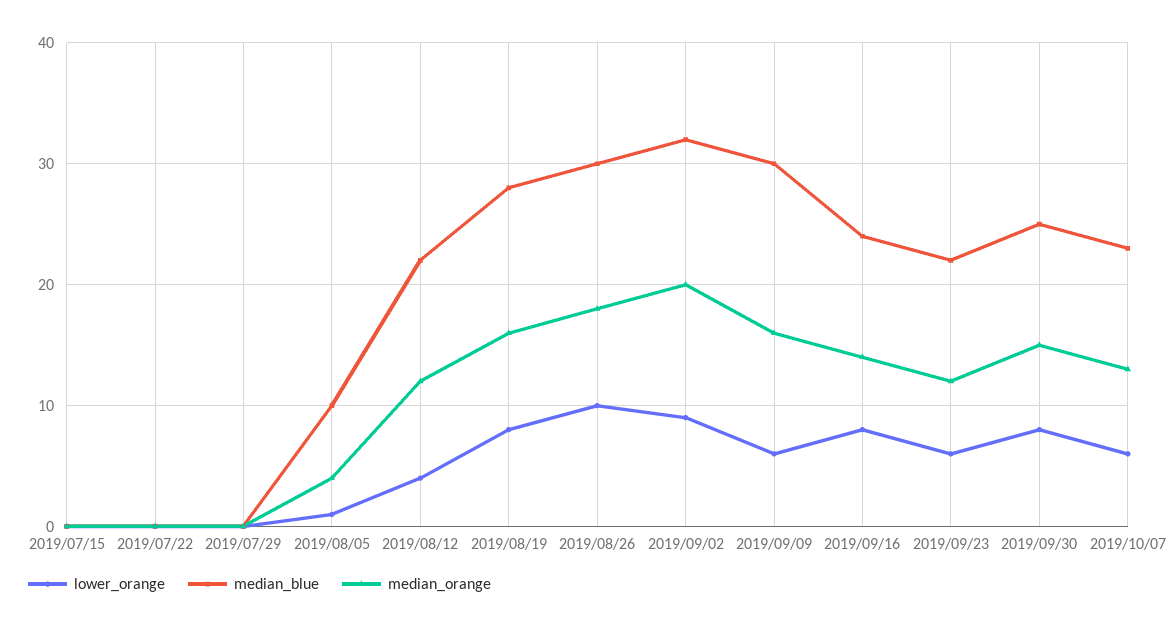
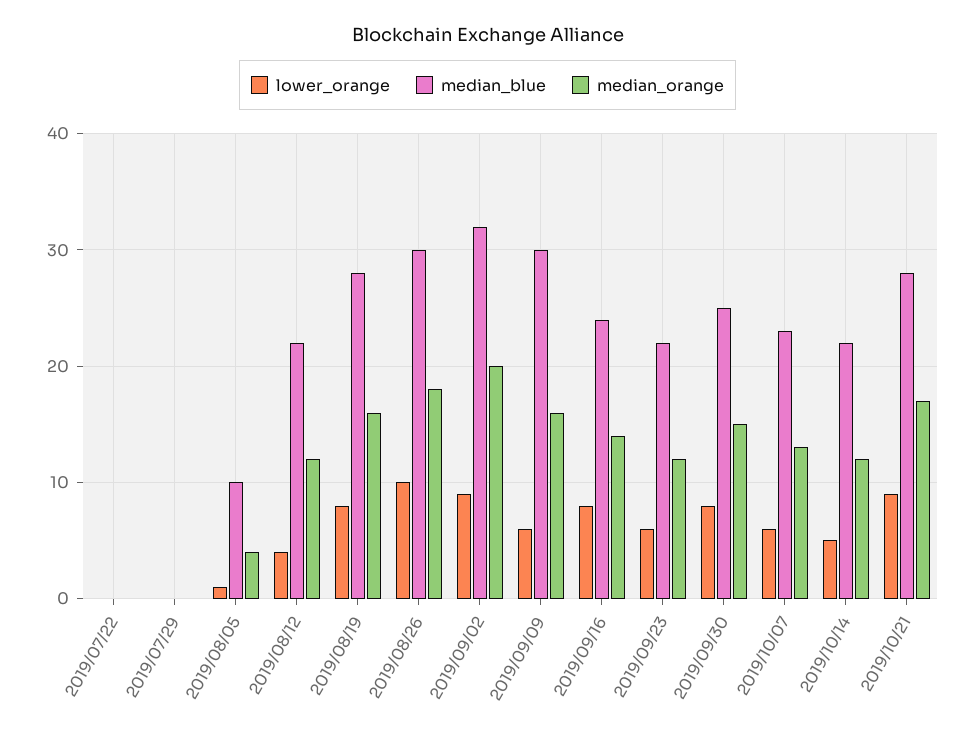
lower_orange, 2019/07/15: 0 -> none
median_blue, 2019/07/15: 0 -> none
median_orange, 2019/07/15: 0 -> none
lower_orange, 2019/10/14: none -> 5
median_blue, 2019/10/14: none -> 22
median_orange, 2019/10/14: none -> 12
lower_orange, 2019/10/21: none -> 9
median_blue, 2019/10/21: none -> 28
median_orange, 2019/10/21: none -> 17

